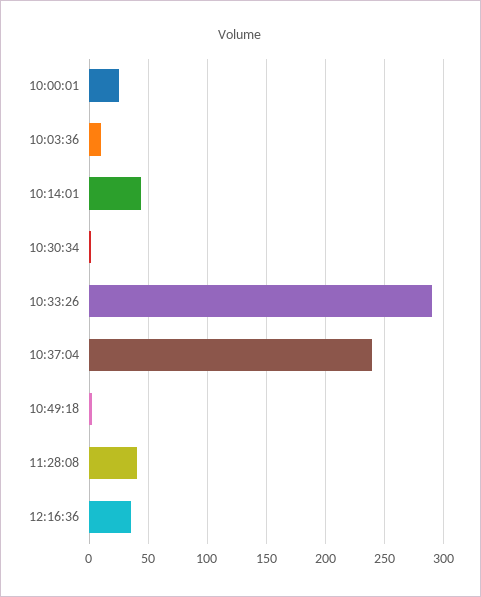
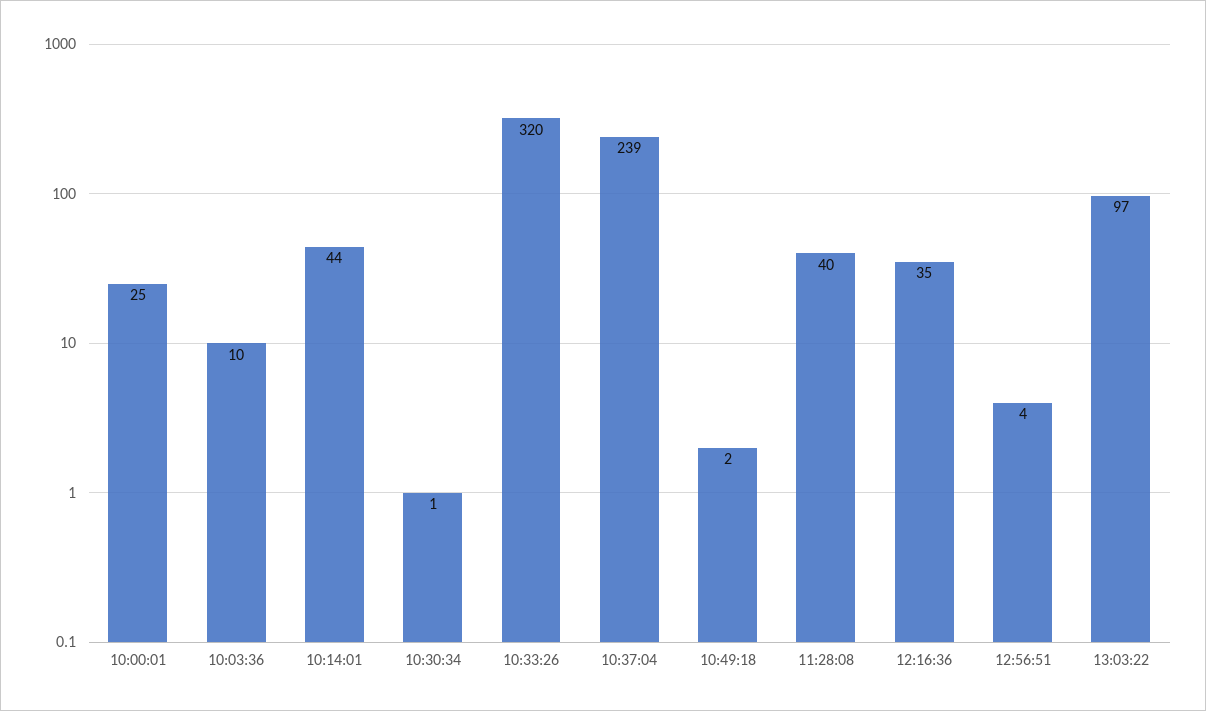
10:33:26: 290 -> 320
12:56:51: none -> 4
13:03:22: none -> 97

